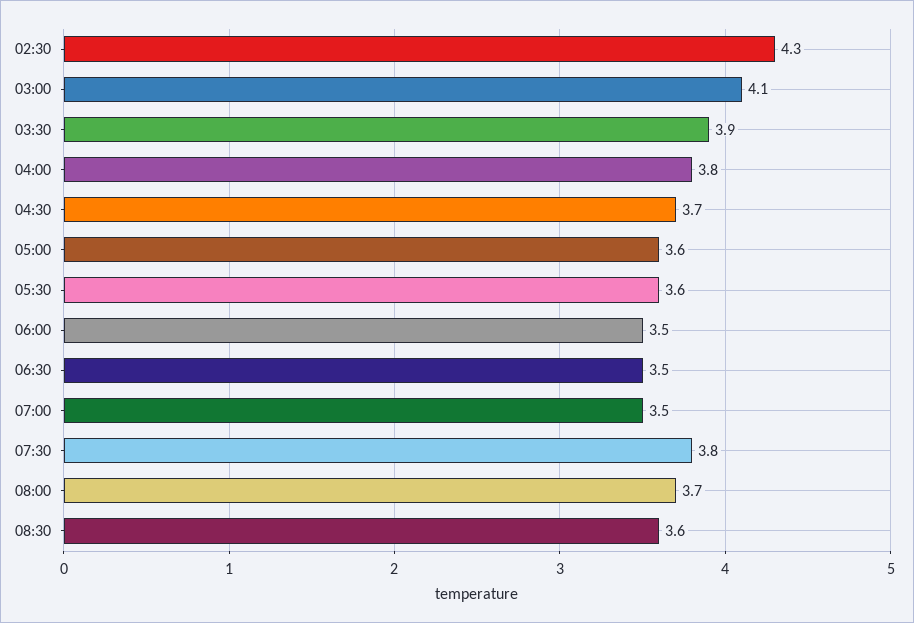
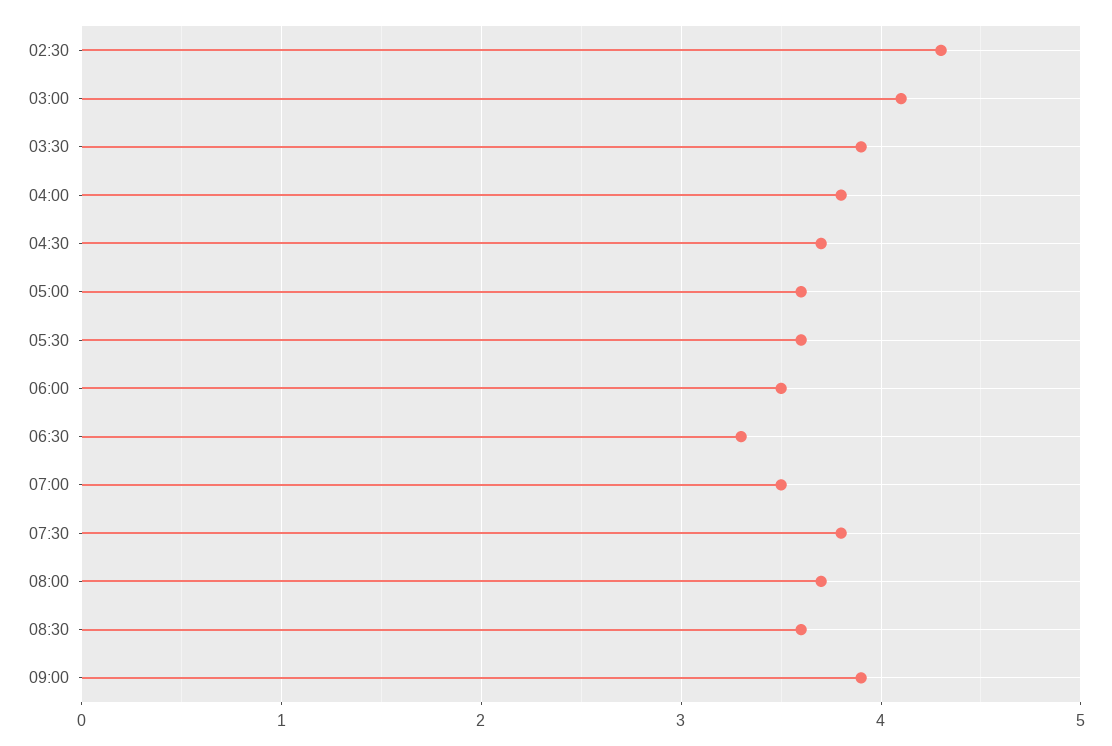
06:30: 3.5 -> 3.3
09:00: none -> 3.9

